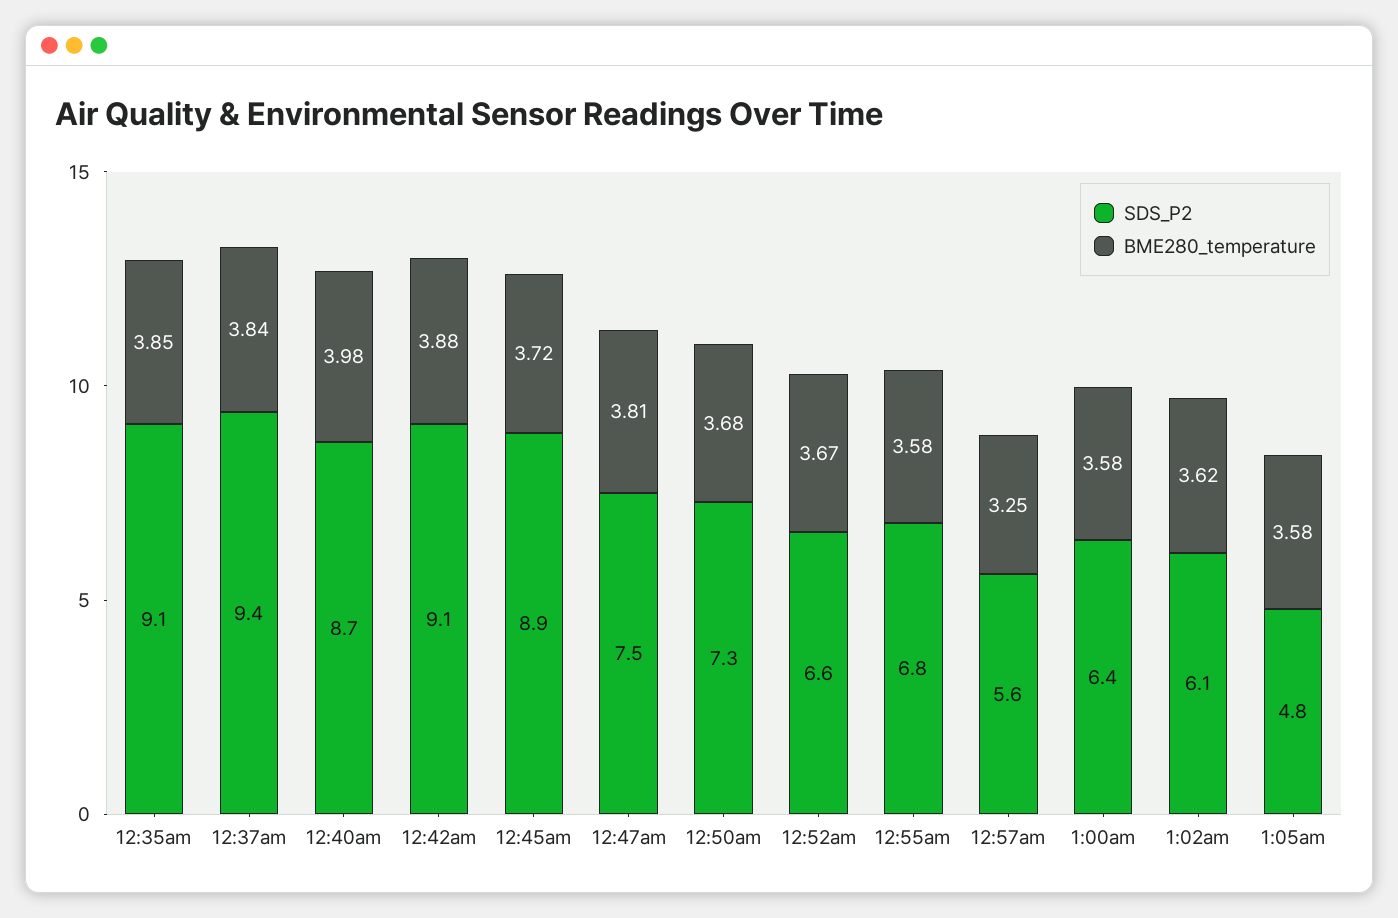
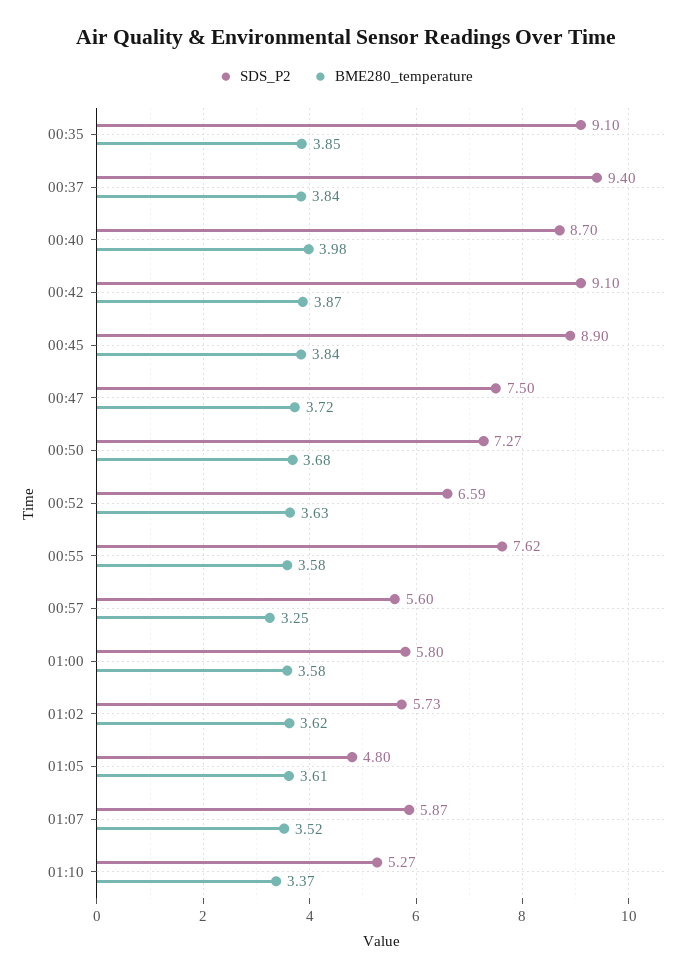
BME280_temperature, 12:42am: 3.88 -> 3.87
BME280_temperature, 12:45am: 3.72 -> 3.84
BME280_temperature, 12:47am: 3.81 -> 3.72
BME280_temperature, 12:52am: 3.67 -> 3.63
SDS_P2, 12:55am: 6.8 -> 7.62
SDS_P2, 1:00am: 6.4 -> 5.8
SDS_P2, 1:02am: 6.1 -> 5.73
BME280_temperature, 1:05am: 3.58 -> 3.61
SDS_P2, 01:07: none -> 5.87
BME280_temperature, 01:07: none -> 3.52
SDS_P2, 01:10: none -> 5.27
BME280_temperature, 01:10: none -> 3.37

